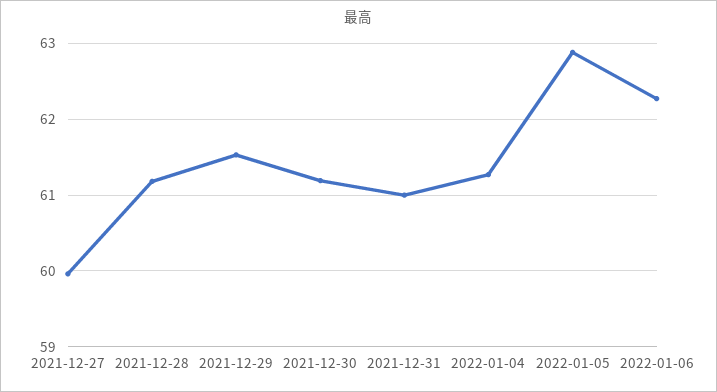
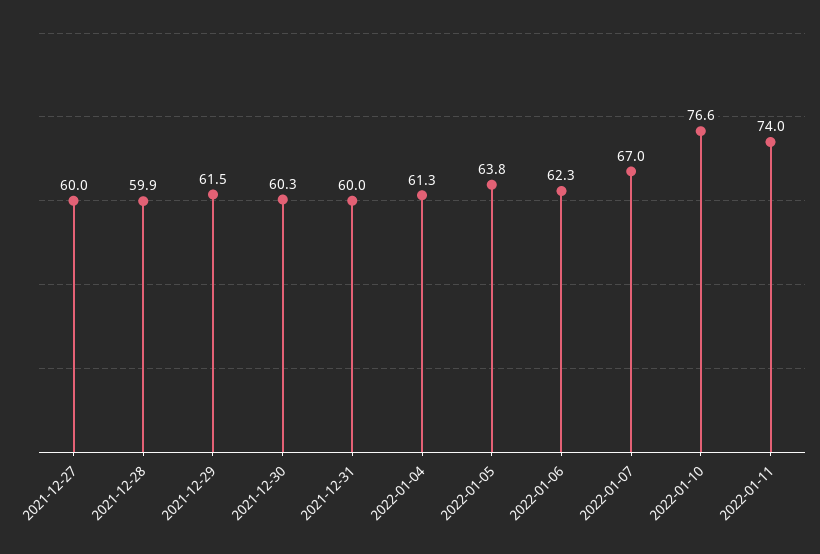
2021-12-28: 61.2 -> 59.9
2021-12-30: 61.2 -> 60.3
2021-12-31: 61 -> 60
2022-01-05: 62.9 -> 63.8
2022-01-07: none -> 67
2022-01-10: none -> 76.6
2022-01-11: none -> 74

